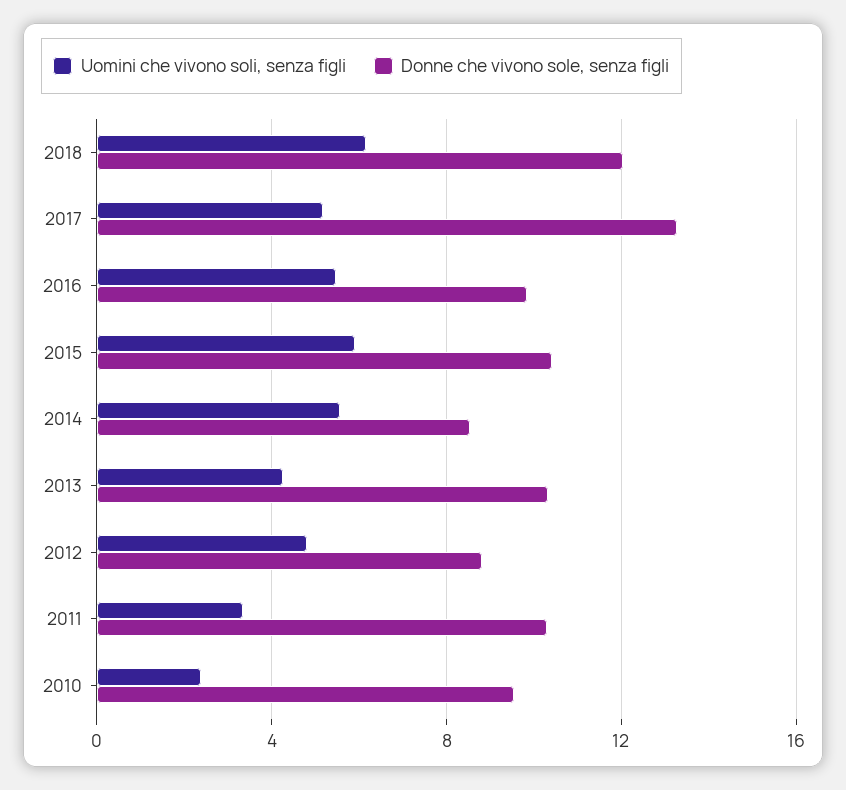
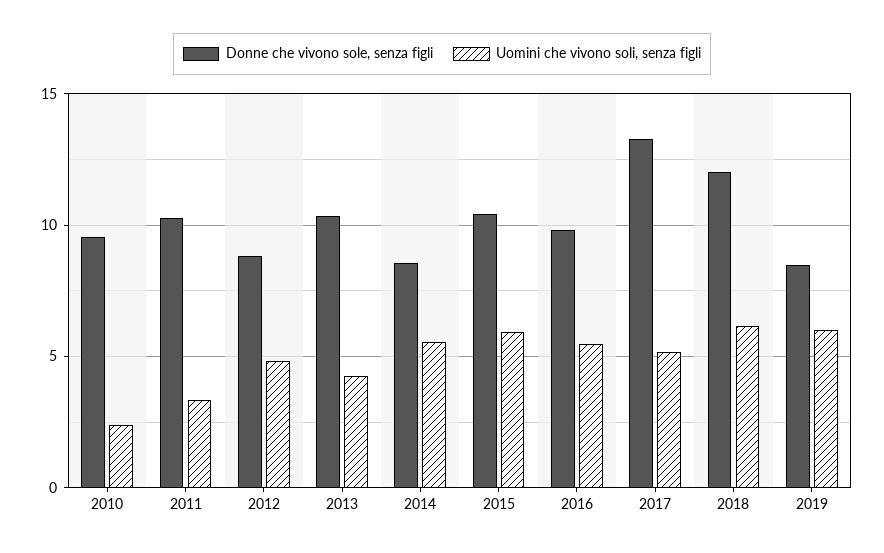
Donne che vivono sole, senza figli, 2019: none -> 8.5
Uomini che vivono soli, senza figli, 2019: none -> 6

